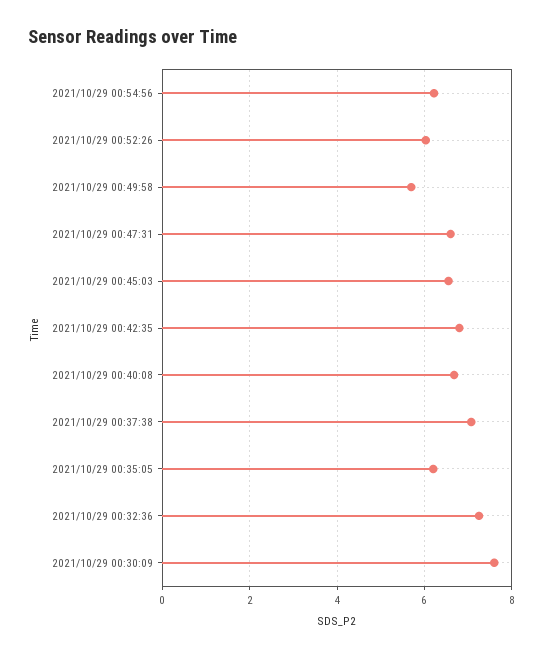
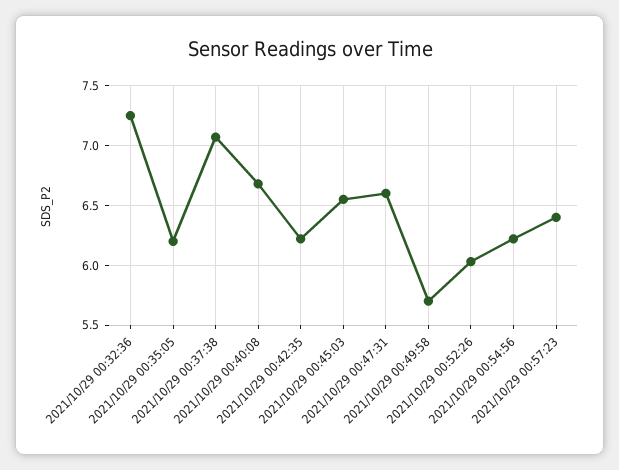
2021/10/29 00:42:35: 6.8 -> 6.2
2021/10/29 00:30:09: 7.6 -> none
2021/10/29 00:57:23: none -> 6.4

